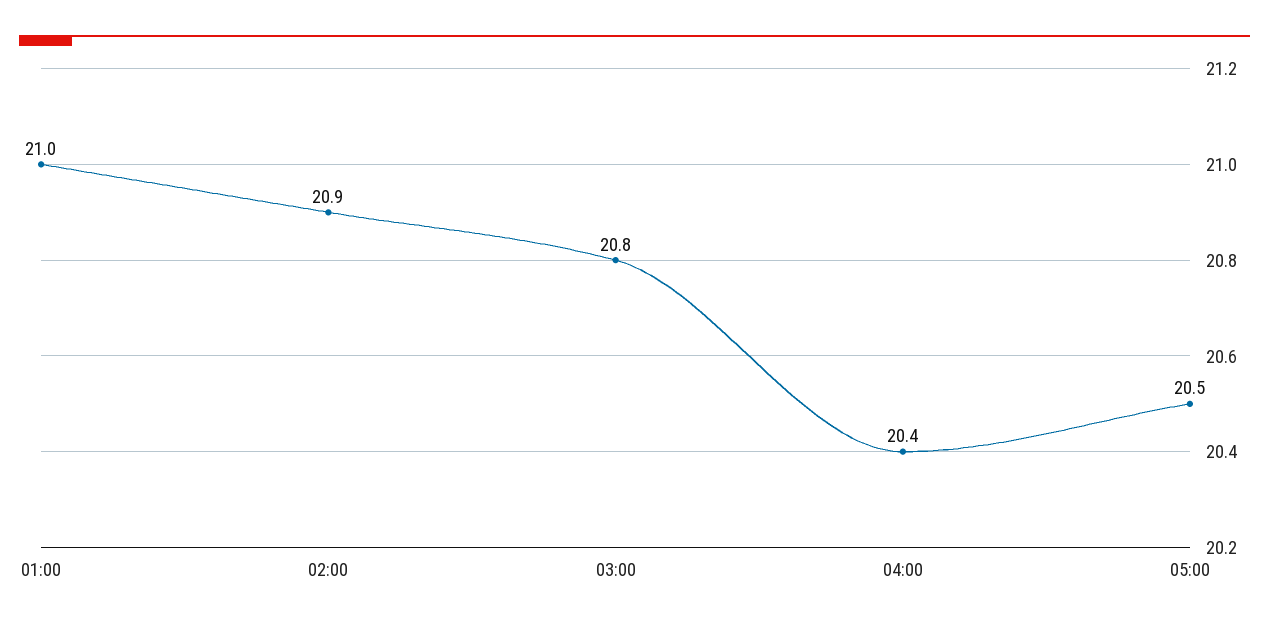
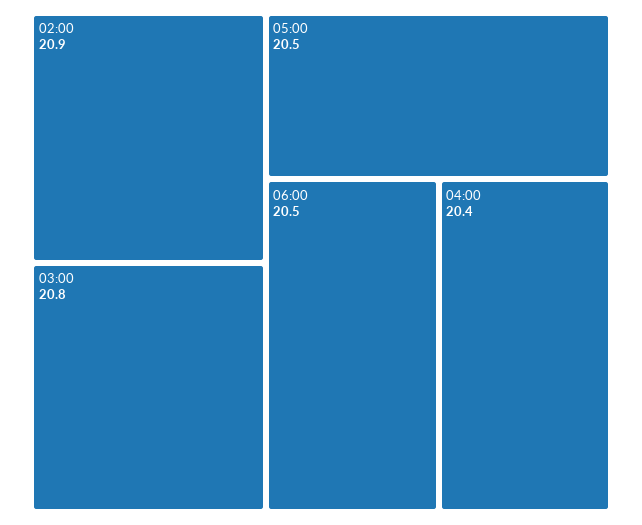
01:00: 21 -> none
06:00: none -> 20.5

